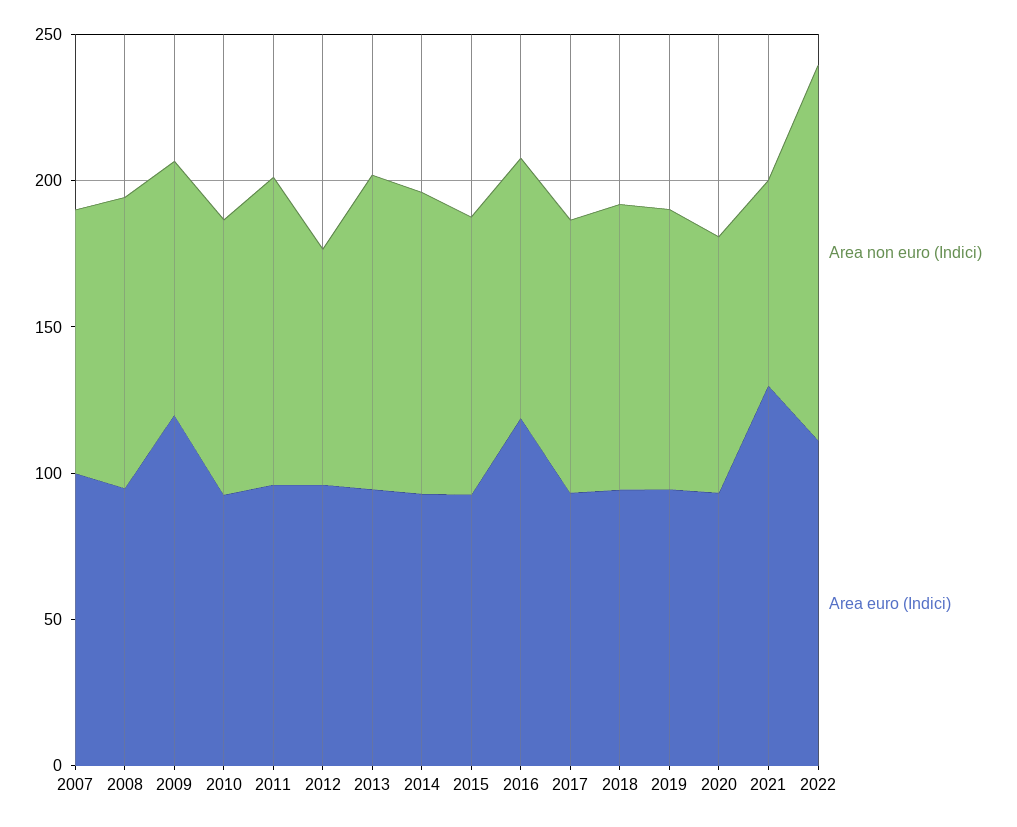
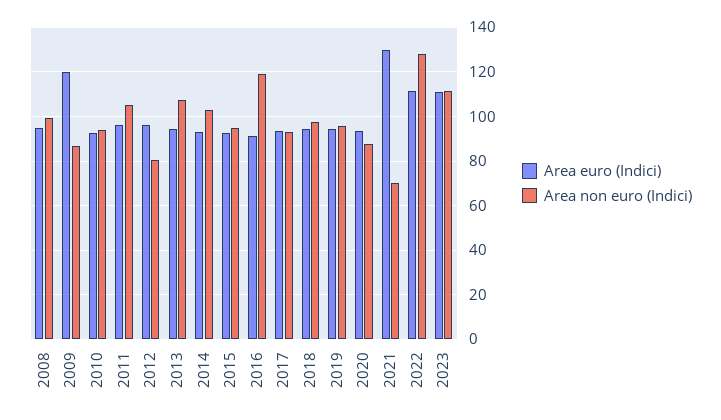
Area non euro (Indici), 2007: 90 -> none
Area euro (Indici), 2007: 100 -> none
Area non euro (Indici), 2016: 90 -> 120
Area euro (Indici), 2016: 120 -> 90
Area euro (Indici), 2023: none -> 110
Area non euro (Indici), 2023: none -> 110

